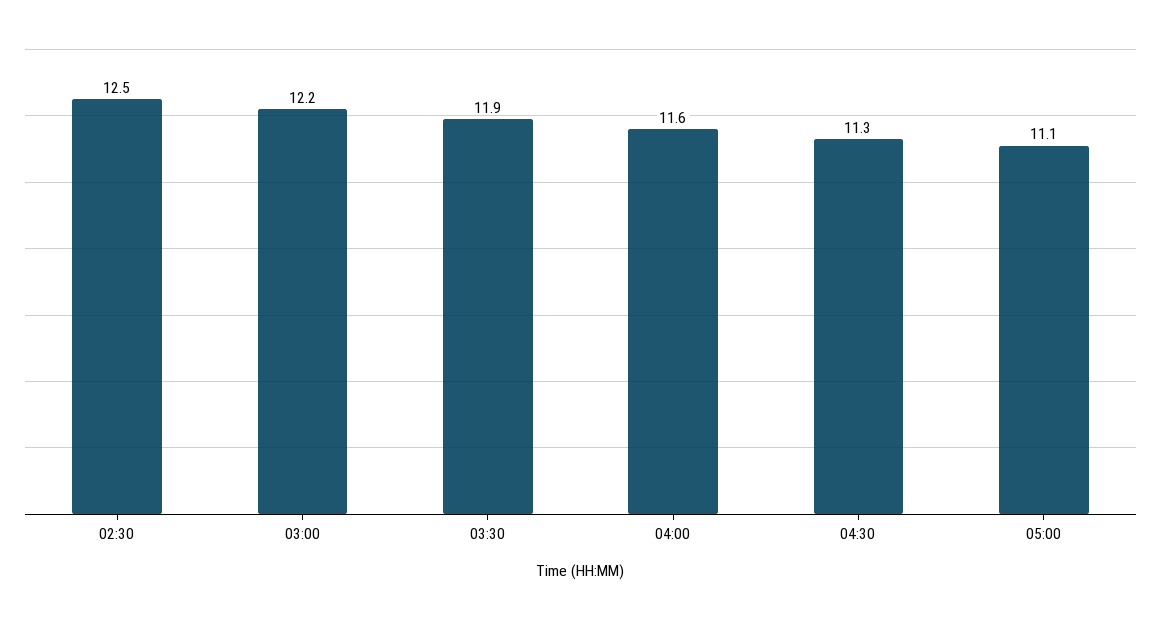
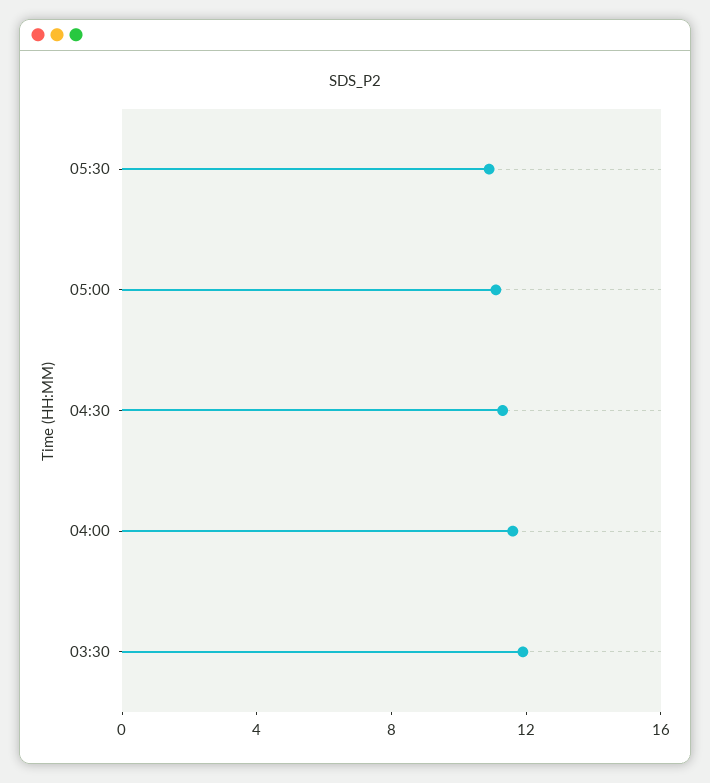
02:30: 12.5 -> none
03:00: 12.2 -> none
05:30: none -> 11

